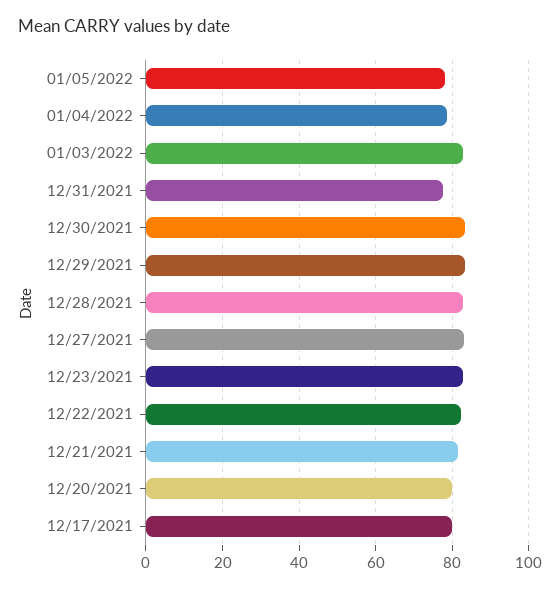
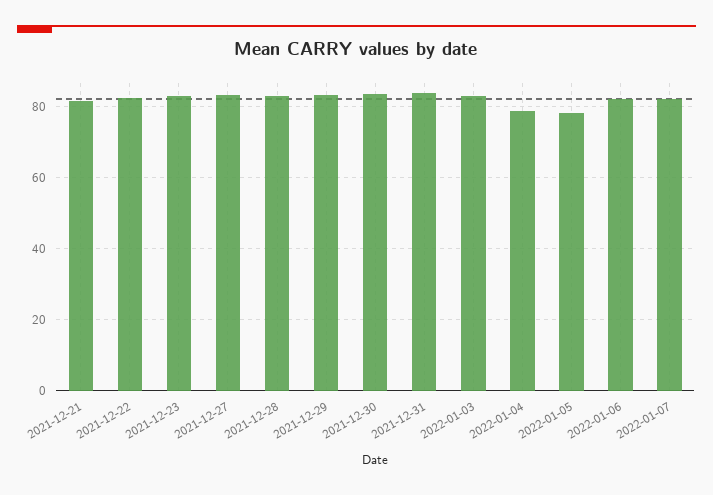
12/31/2021: 78 -> 84
12/20/2021: 80 -> none
12/17/2021: 80 -> none
2022-01-06: none -> 82
2022-01-07: none -> 82

